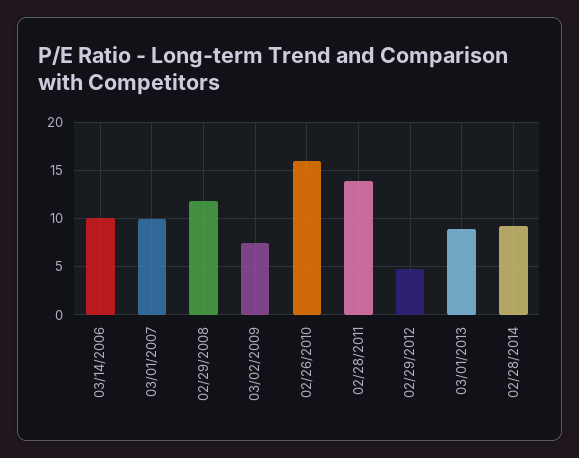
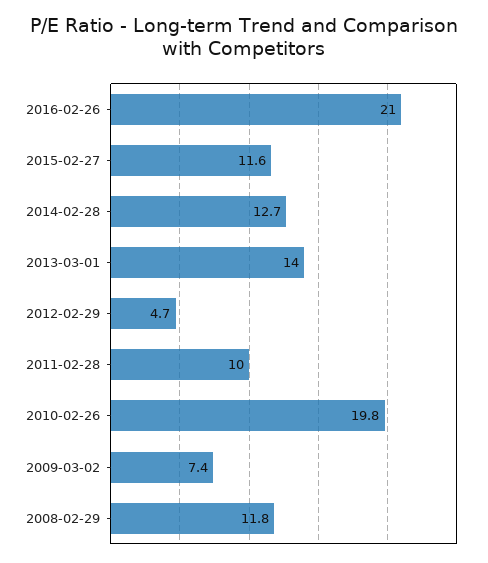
03/14/2006: 10 -> none
03/01/2007: 10 -> none
02/26/2010: 16 -> 19.8
02/28/2011: 14 -> 10
03/01/2013: 9 -> 14
02/28/2014: 9 -> 12.7
2016-02-26: none -> 21
2015-02-27: none -> 11.6

